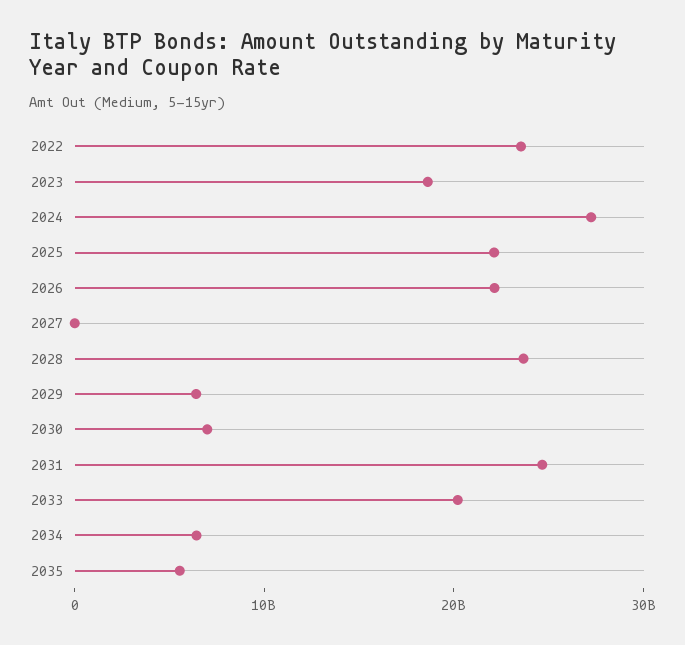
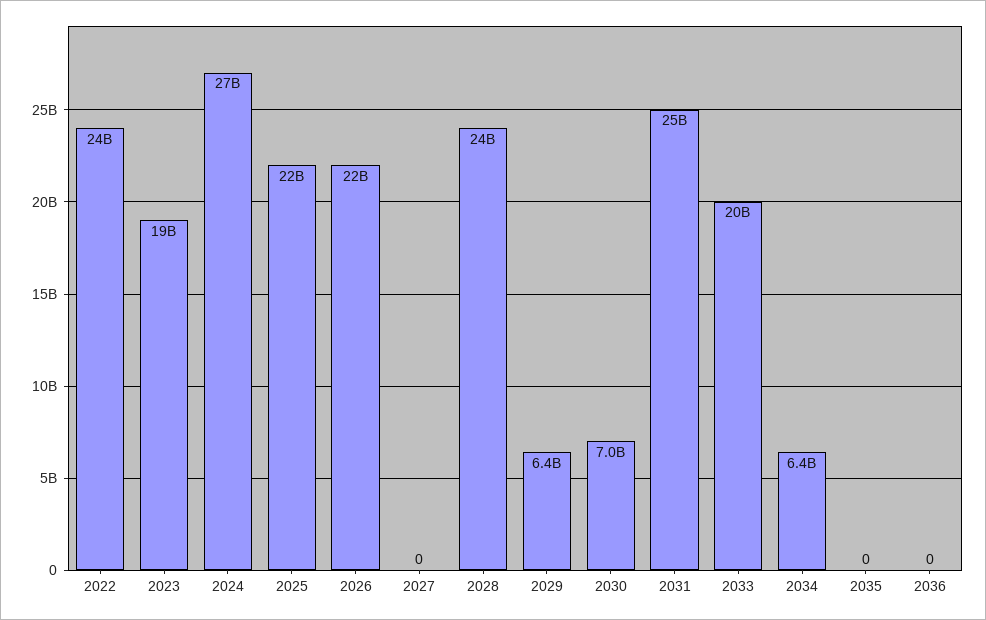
2035: 6000000000 -> 0
2036: none -> 0

